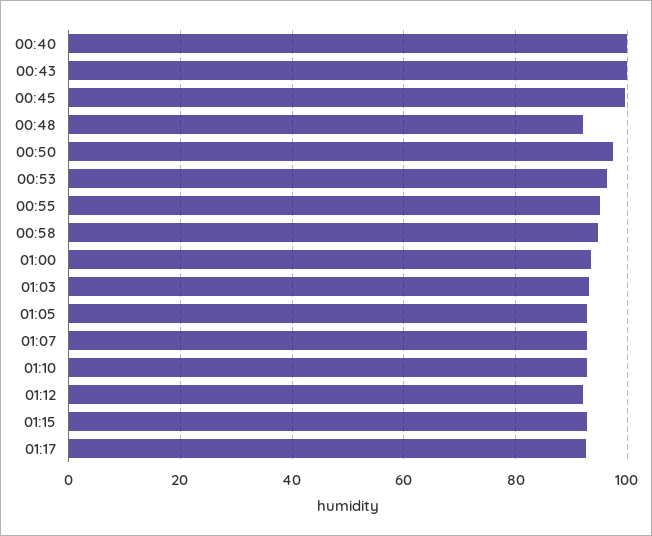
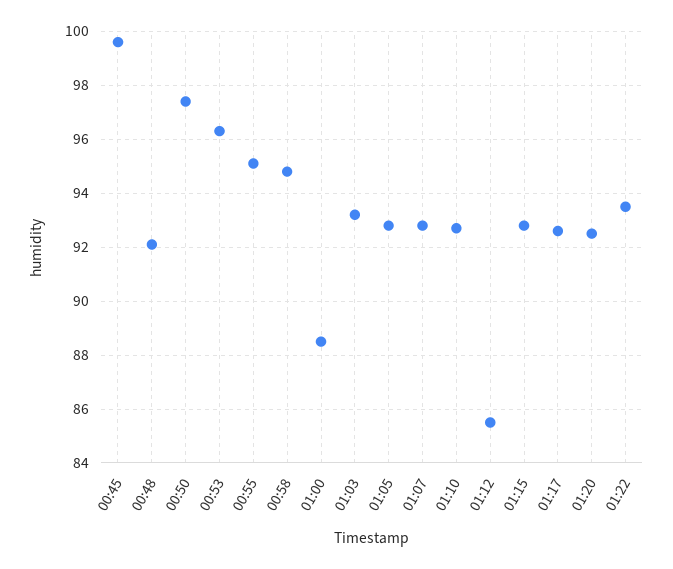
00:40: 100 -> none
00:43: 100 -> none
01:00: 94 -> 88.5
01:12: 92 -> 85.5
01:20: none -> 92.5
01:22: none -> 93.5

